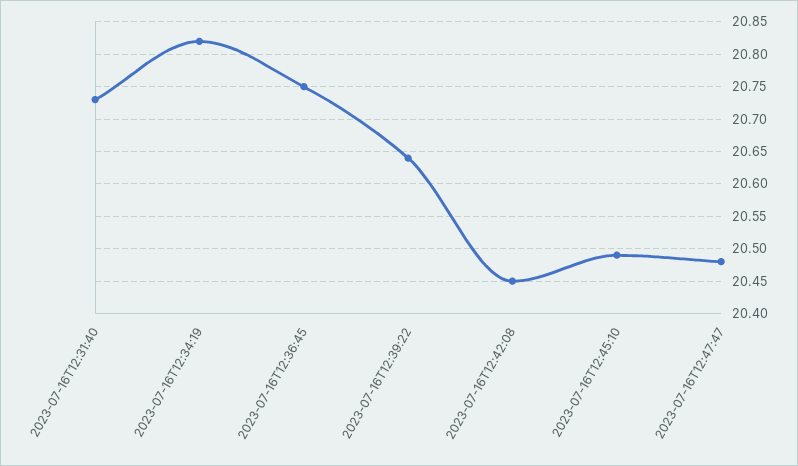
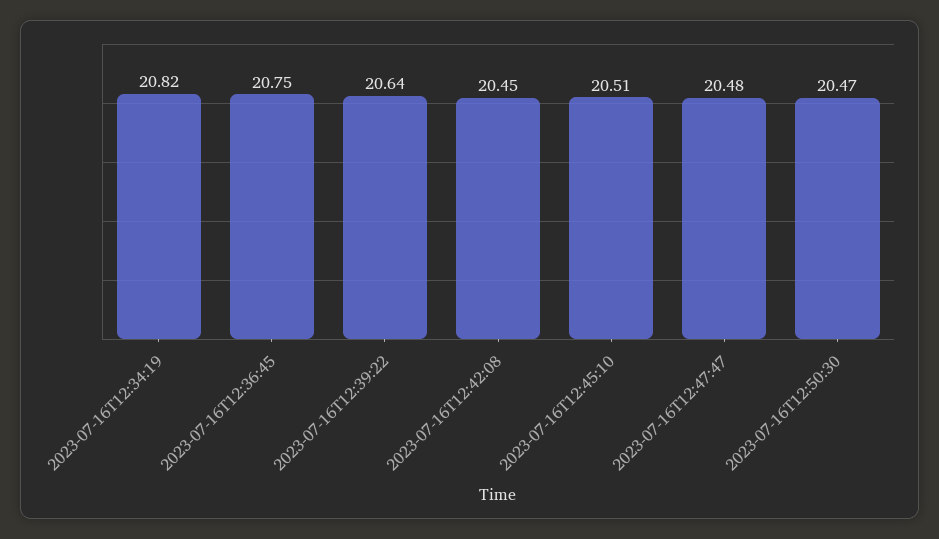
2023-07-16T12:31:40: 20.73 -> none
2023-07-16T12:45:10: 20.49 -> 20.51
2023-07-16T12:50:30: none -> 20.47

